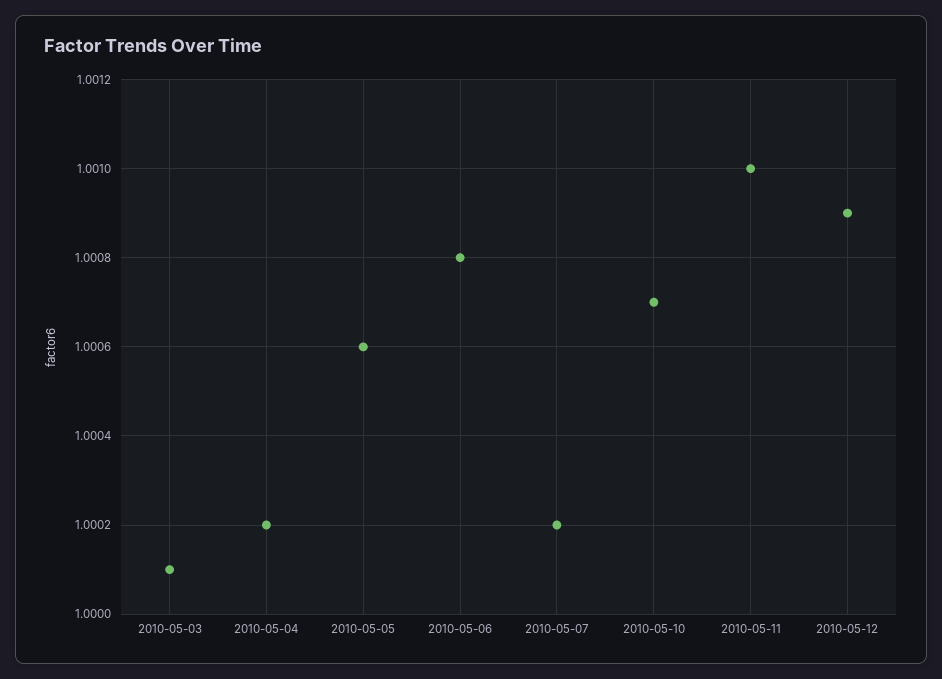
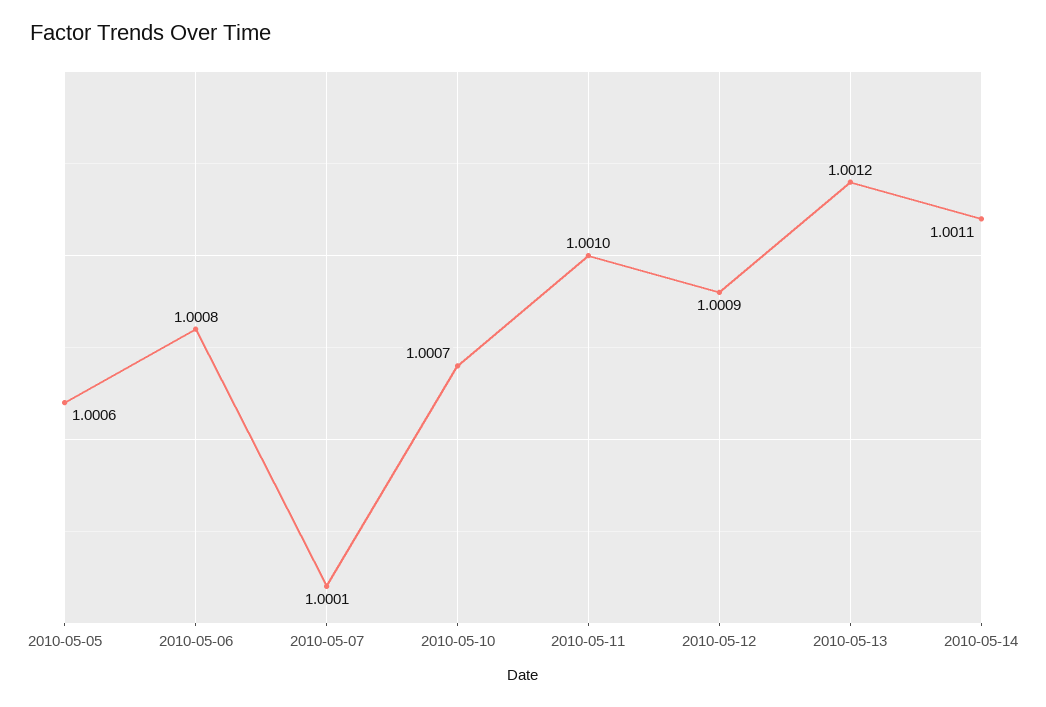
2010-05-03: 1.0001 -> none
2010-05-04: 1.0002 -> none
2010-05-07: 1.0002 -> 1.0001
2010-05-13: none -> 1.0012
2010-05-14: none -> 1.0011

